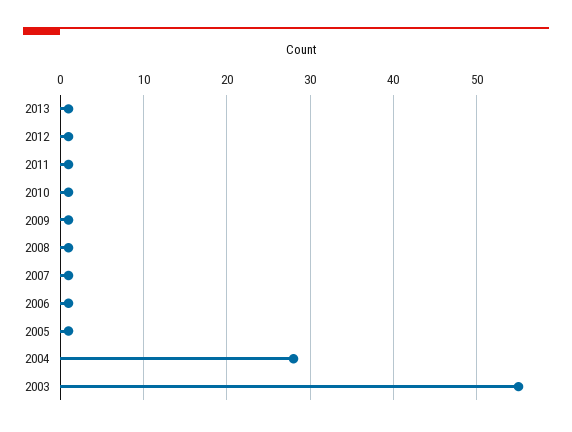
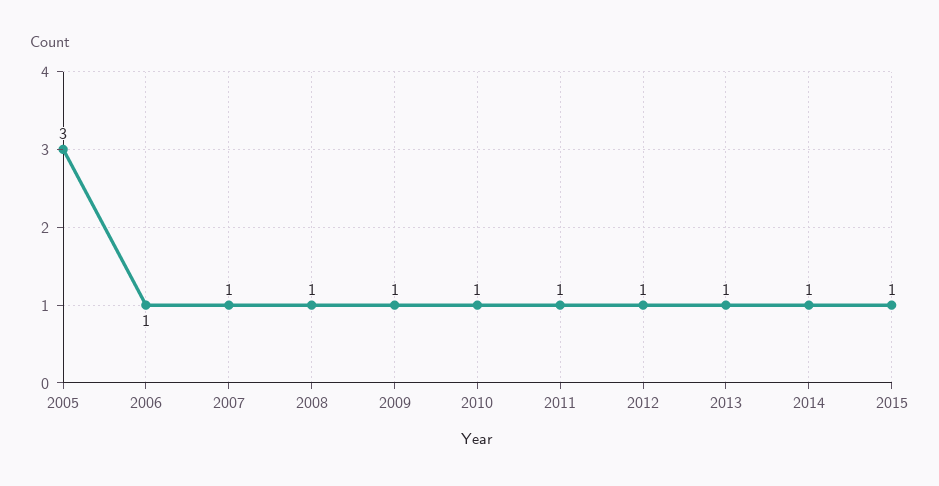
2005: 1 -> 3
2004: 28 -> none
2003: 55 -> none
2014: none -> 1
2015: none -> 1

